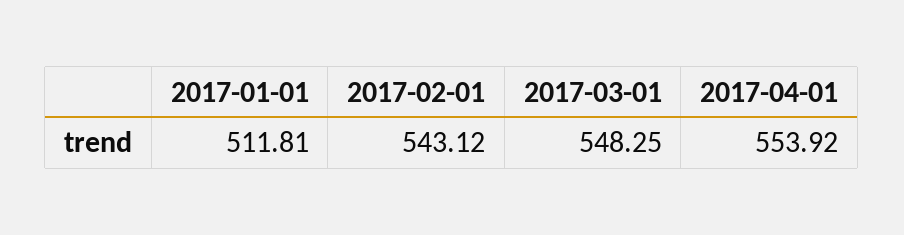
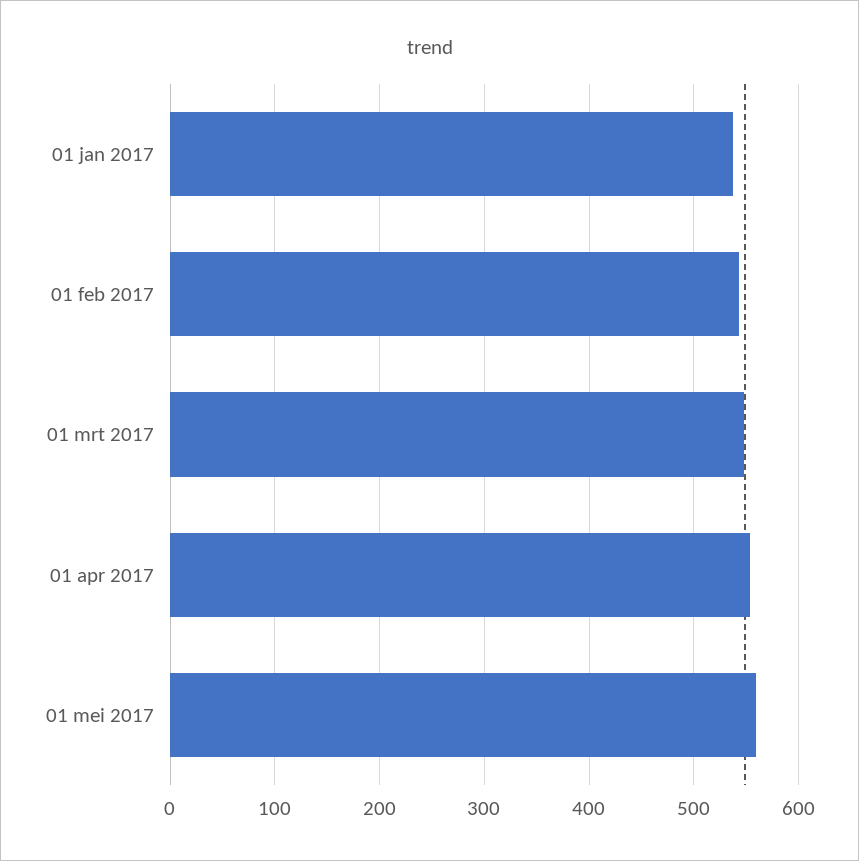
2017-01-01: 511.81 -> 540
01 mei 2017: none -> 560

